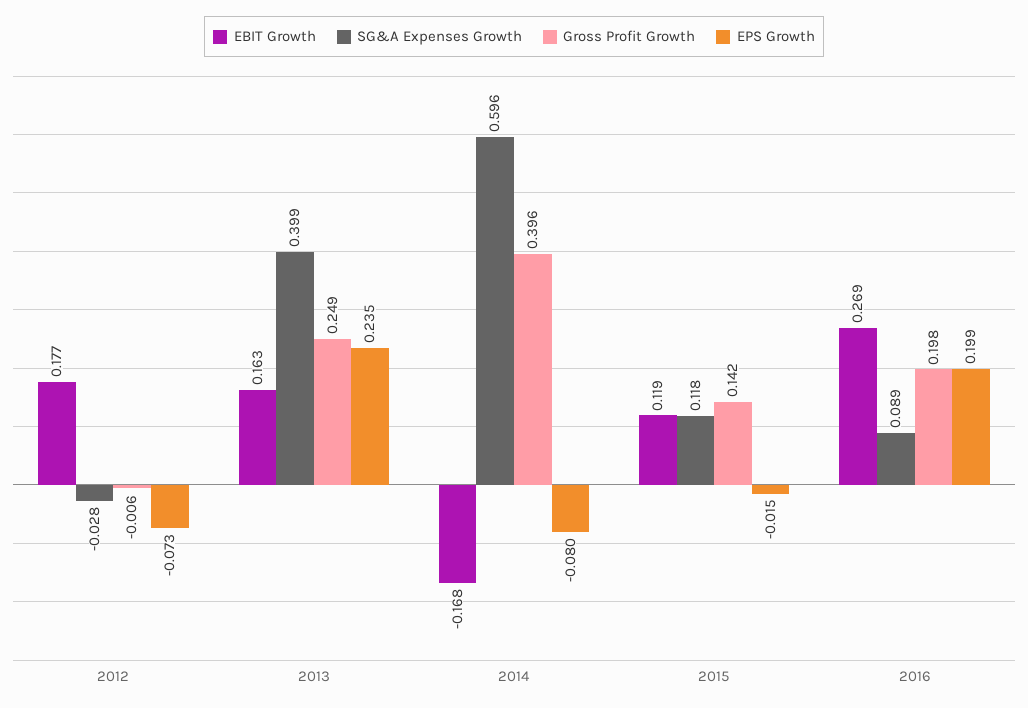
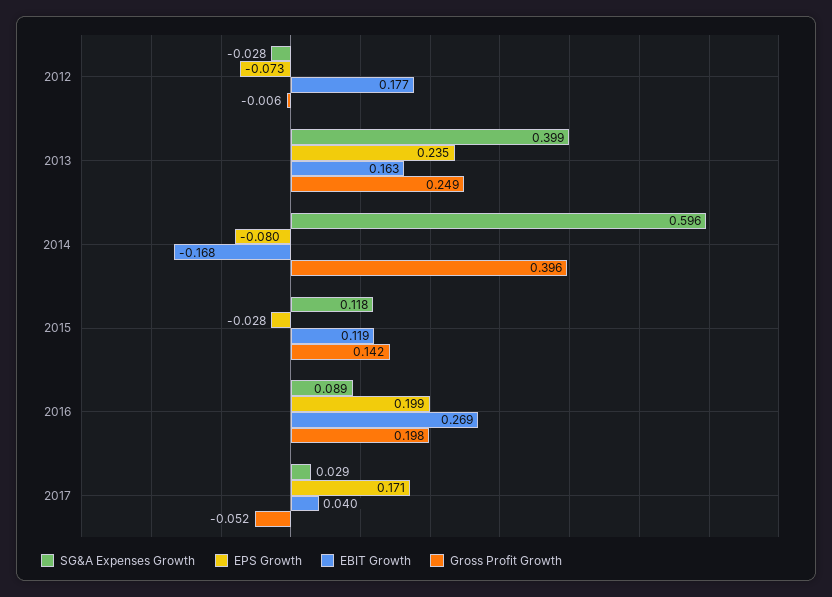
EPS Growth, 2015: -0.015 -> -0.028
SG&A Expenses Growth, 2017: none -> 0.029
EPS Growth, 2017: none -> 0.171
EBIT Growth, 2017: none -> 0.04
Gross Profit Growth, 2017: none -> -0.052

